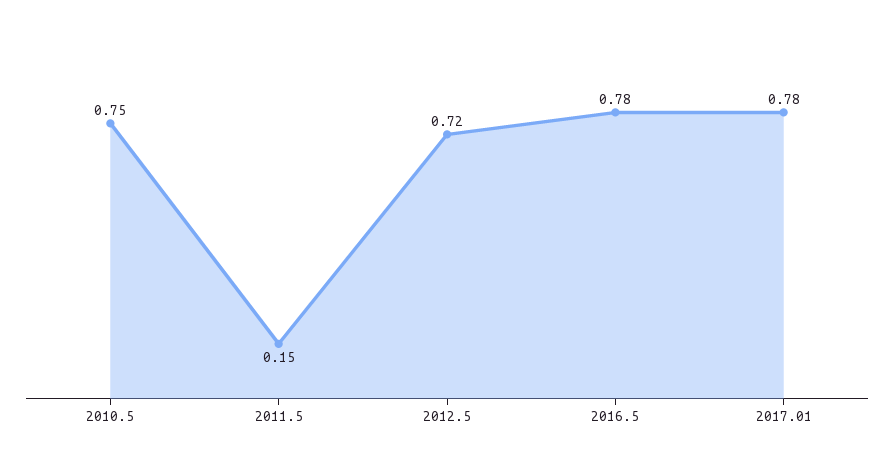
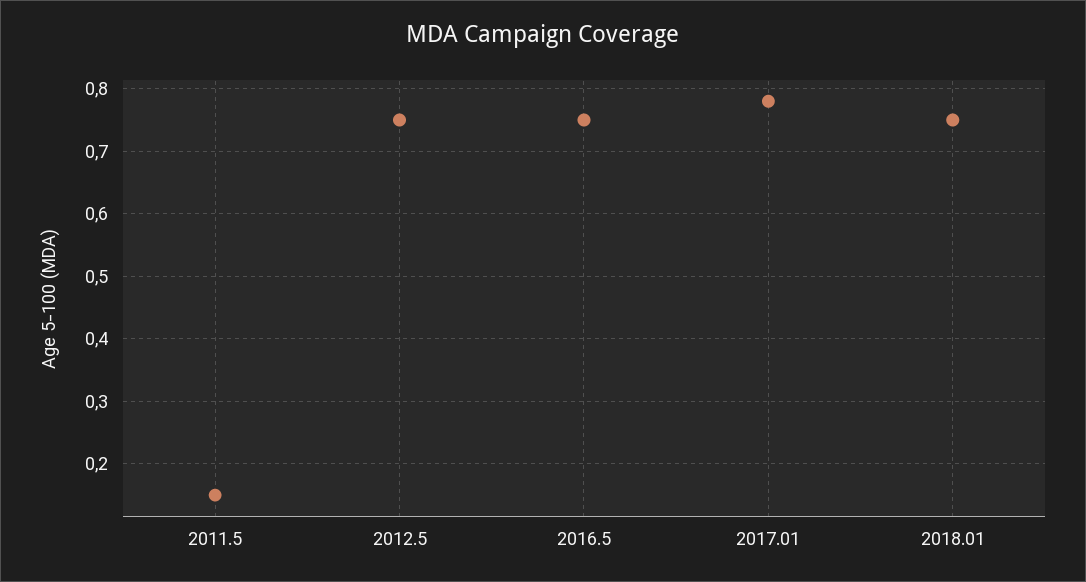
2010.5: 0.75 -> none
2012.5: 0.72 -> 0.75
2016.5: 0.78 -> 0.75
2018.01: none -> 0.75

